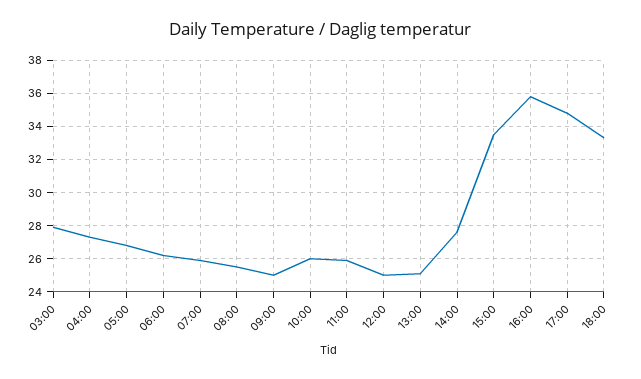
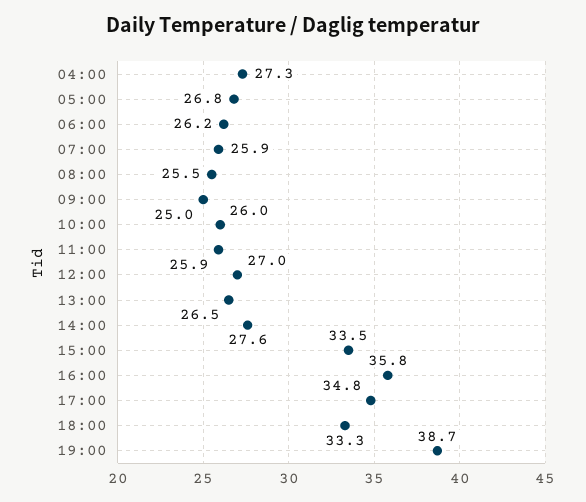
03:00: 28 -> none
12:00: 25 -> 27
13:00: 25 -> 26.5
19:00: none -> 38.7

